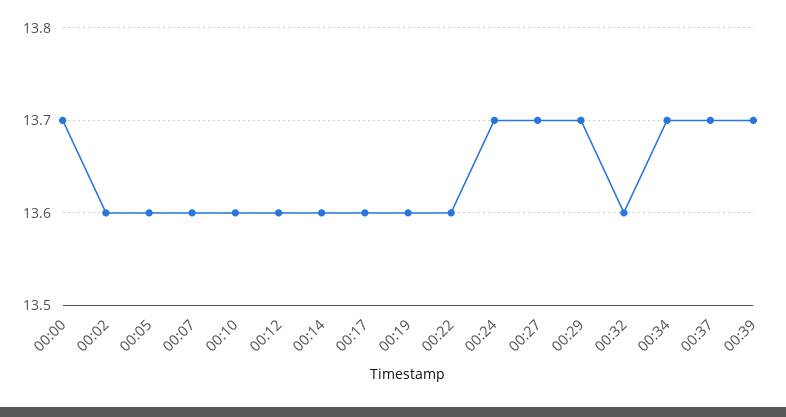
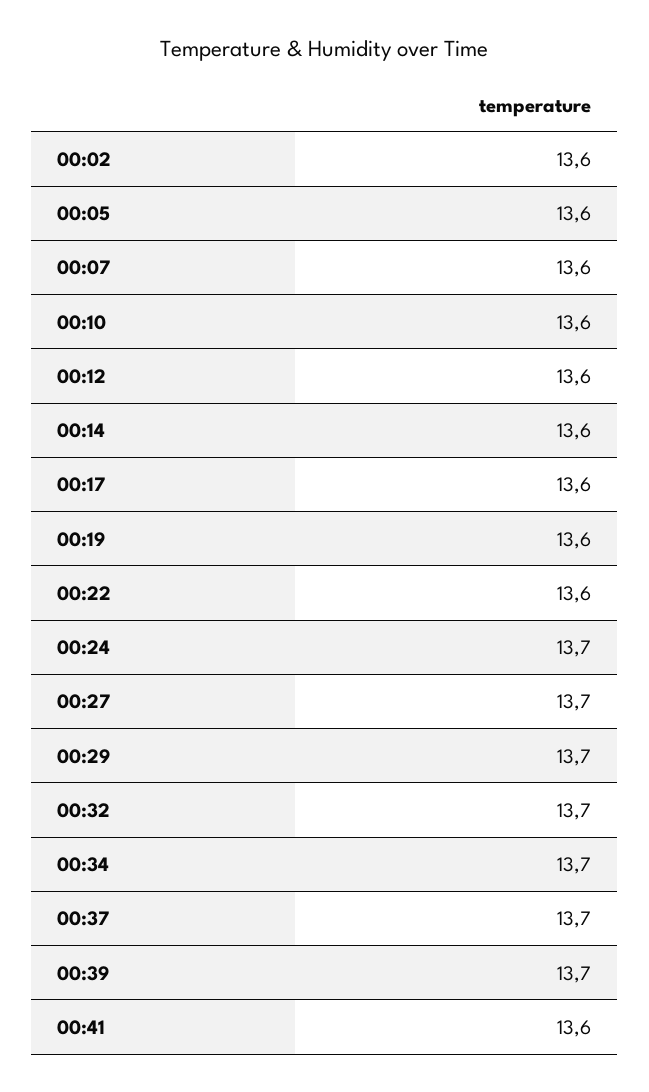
00:00: 13.7 -> none
00:32: 13.6 -> 13.7
00:41: none -> 13.6

